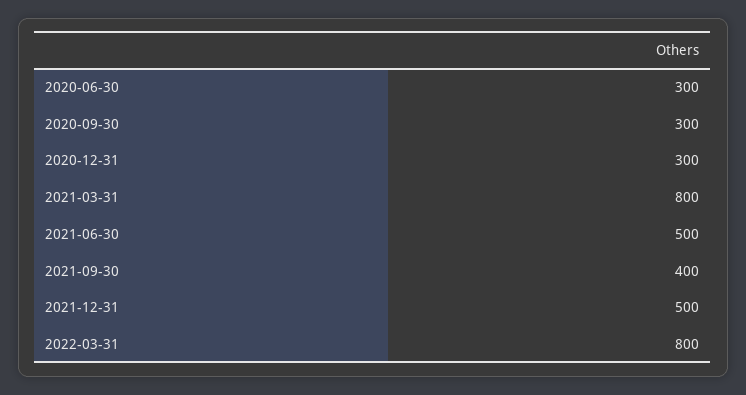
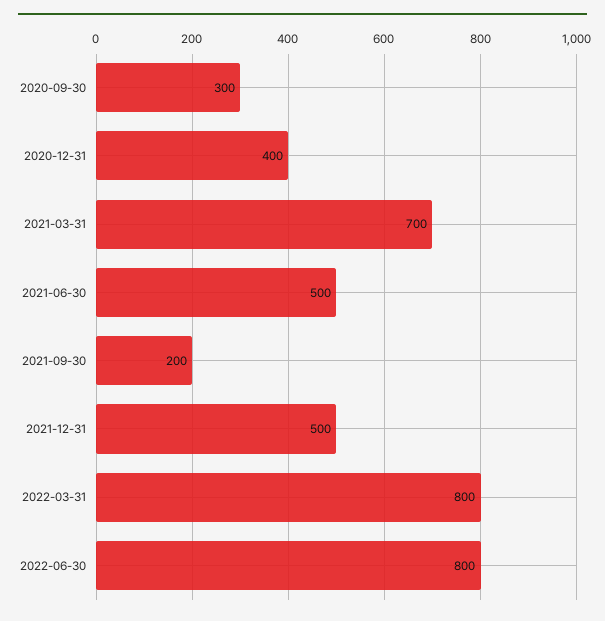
2020-06-30: 300 -> none
2020-12-31: 300 -> 400
2021-03-31: 800 -> 700
2021-09-30: 400 -> 200
2022-06-30: none -> 800

